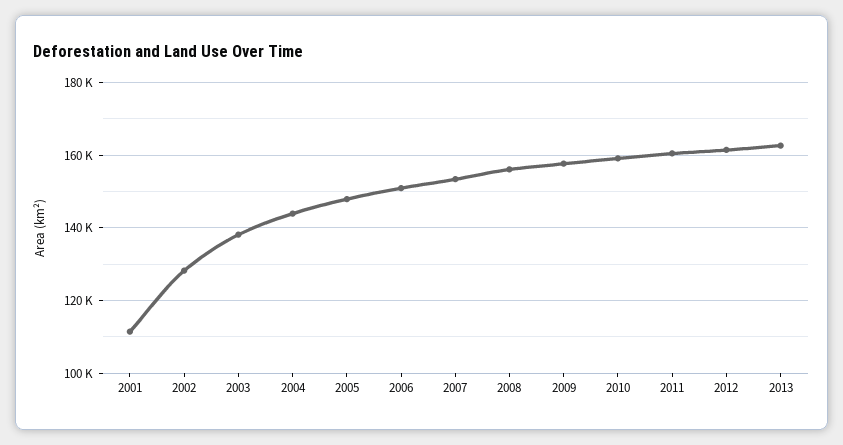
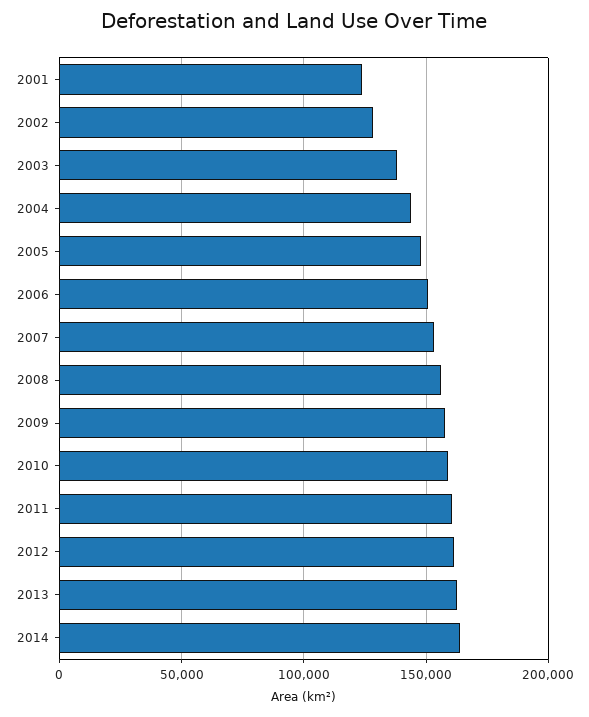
2001: 112000 -> 125000
2014: none -> 165000

